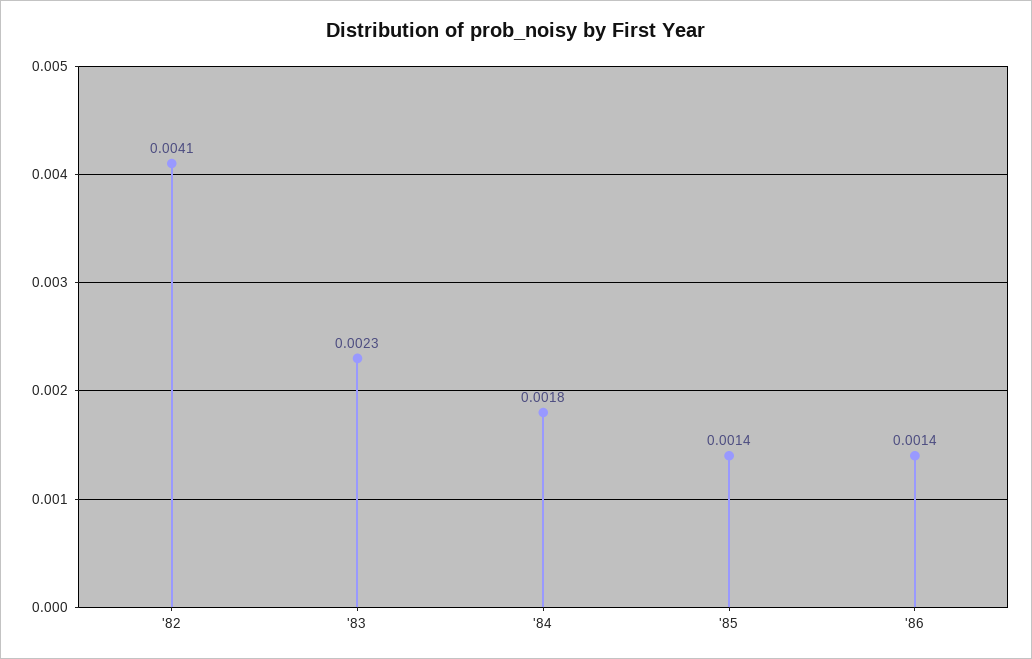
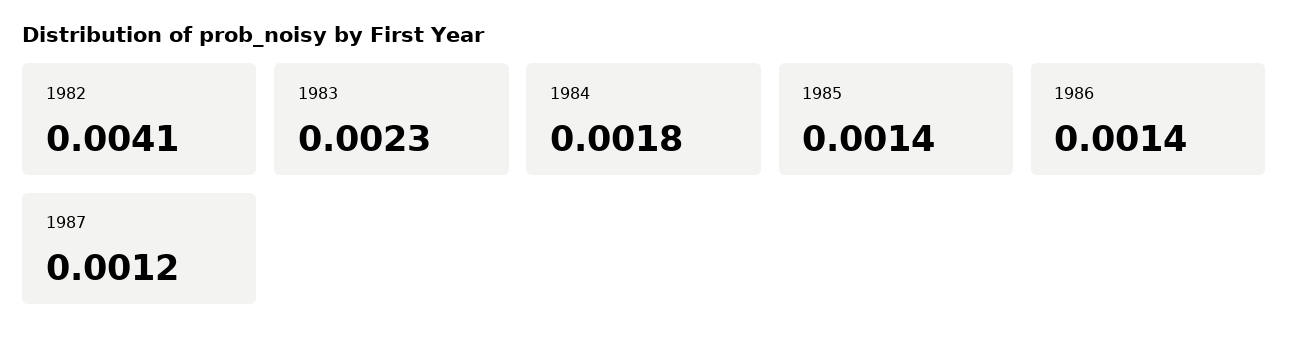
1987: none -> 0.0012

